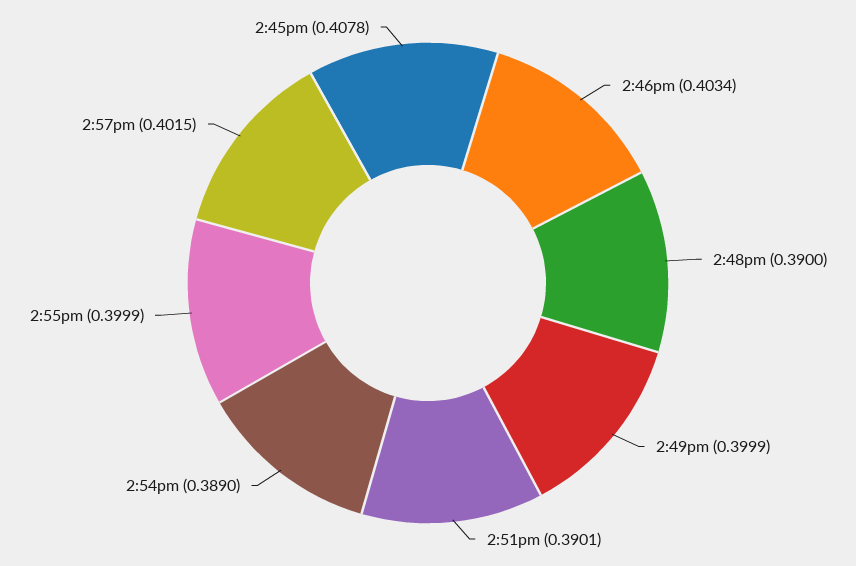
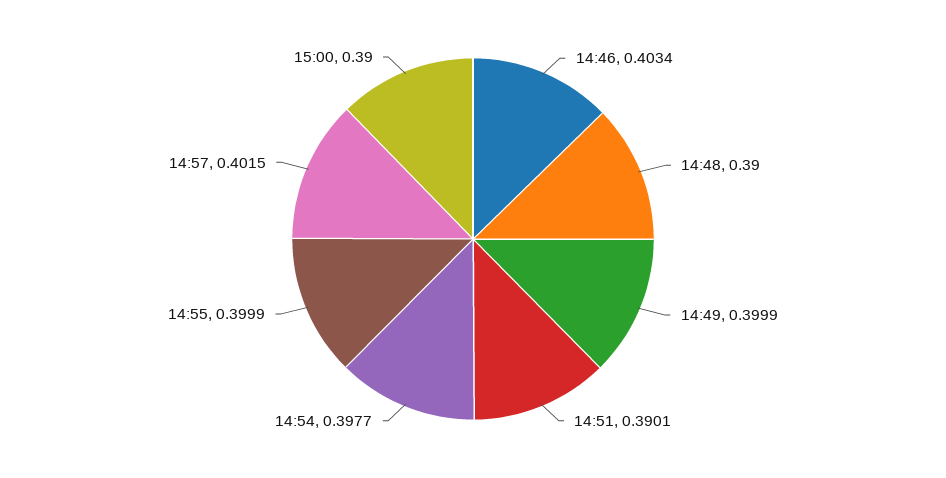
2:54pm: 0.389 -> 0.3977
2:45pm: 0.4078 -> none
15:00: none -> 0.39

